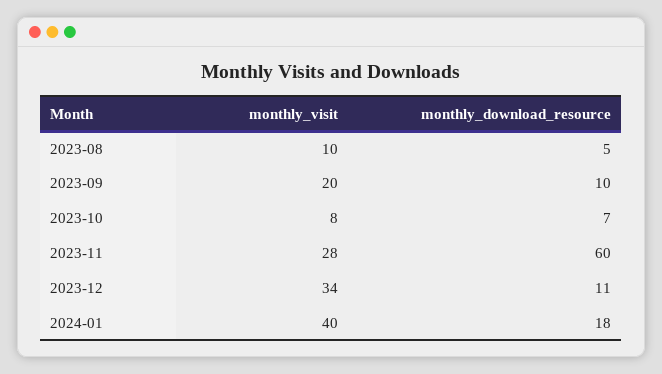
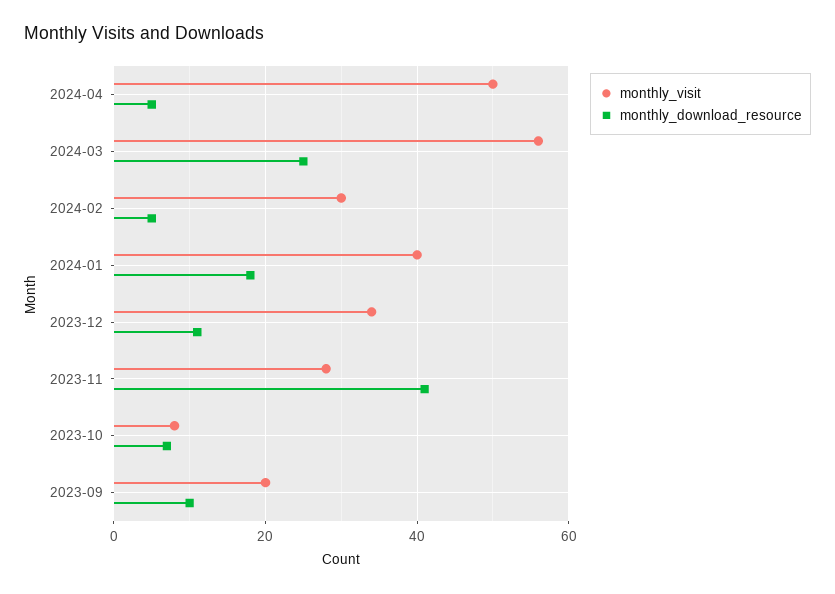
monthly_visit, 2023-08: 10 -> none
monthly_download_resource, 2023-08: 5 -> none
monthly_download_resource, 2023-11: 60 -> 40
monthly_visit, 2024-04: none -> 50
monthly_download_resource, 2024-04: none -> 5
monthly_visit, 2024-03: none -> 55
monthly_download_resource, 2024-03: none -> 25
monthly_visit, 2024-02: none -> 30
monthly_download_resource, 2024-02: none -> 5

